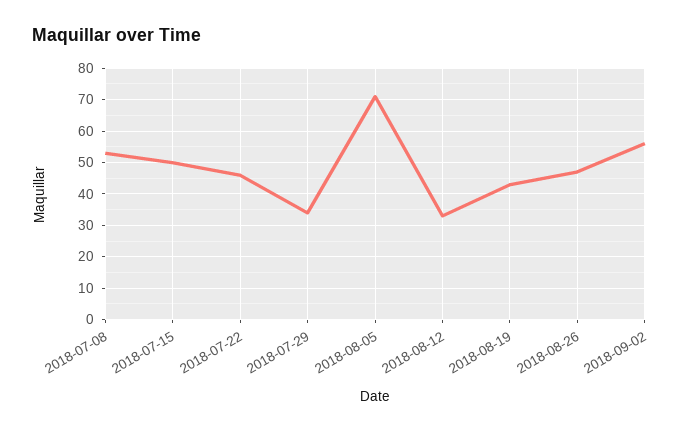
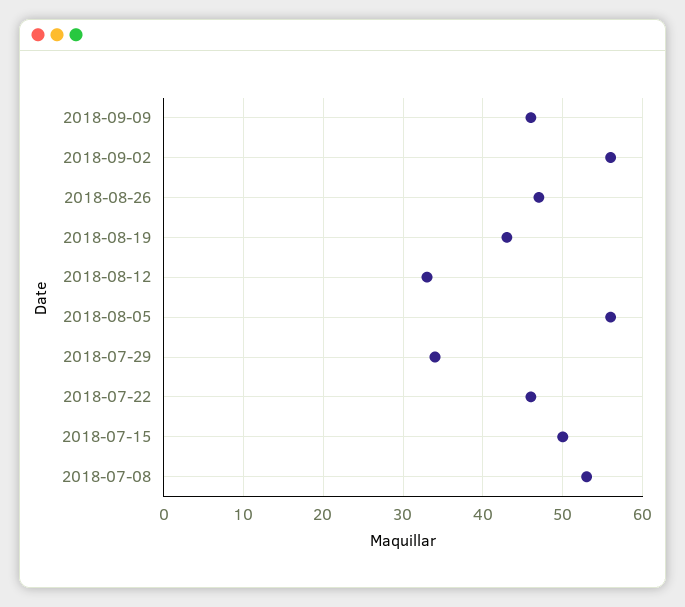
2018-08-05: 70 -> 56
2018-09-09: none -> 46

